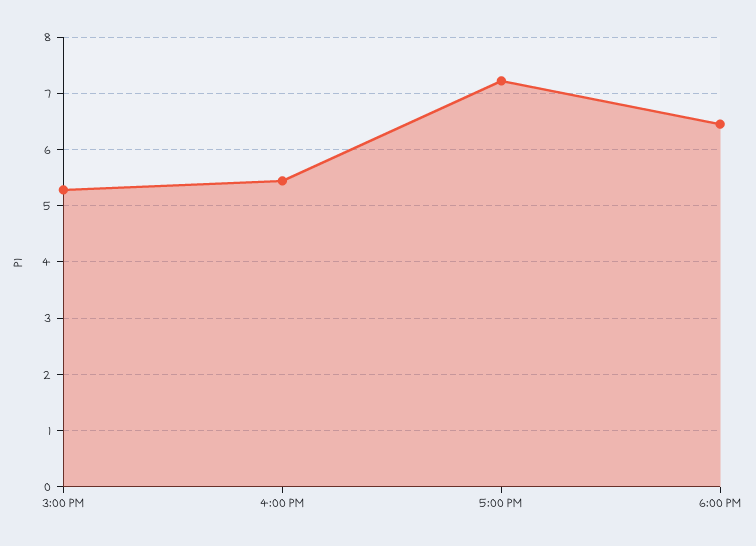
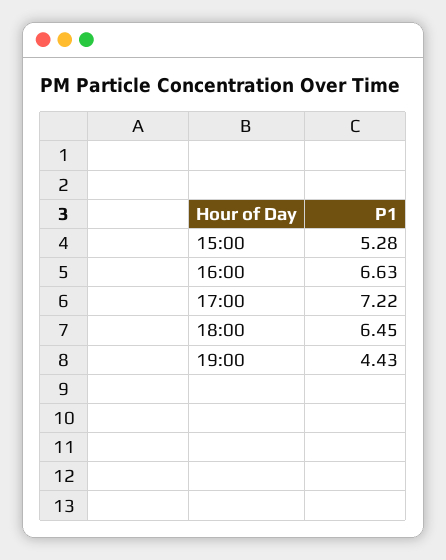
4:00 PM: 5.4 -> 6.63
19:00: none -> 4.43

